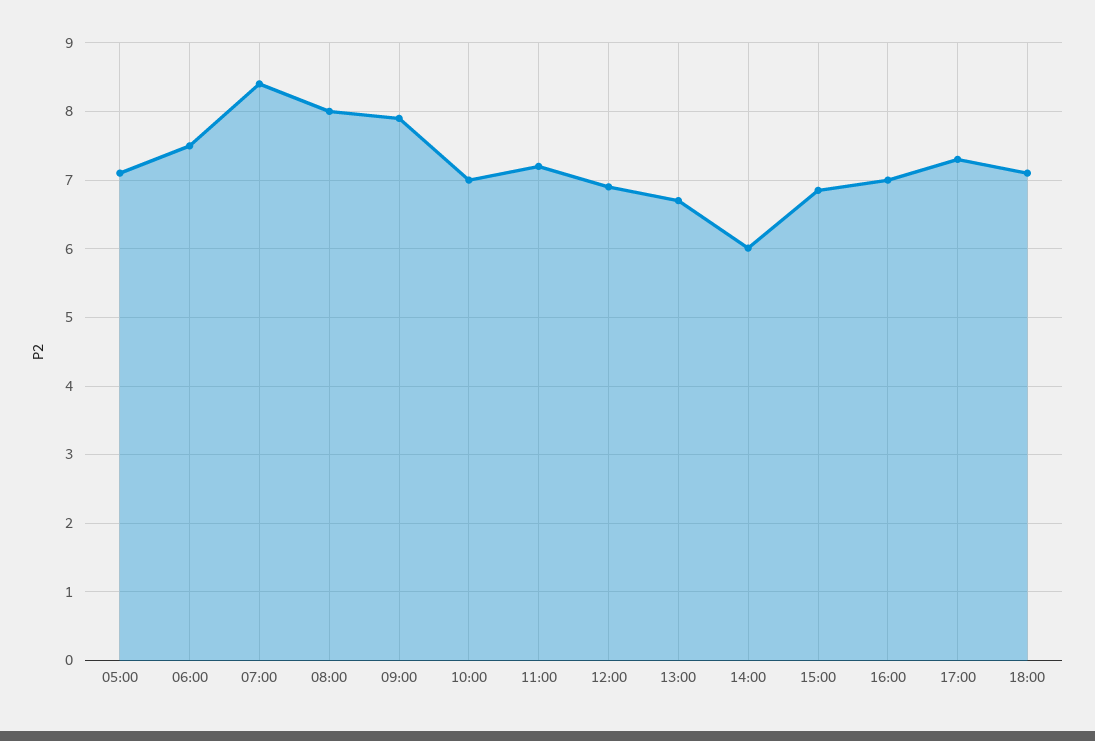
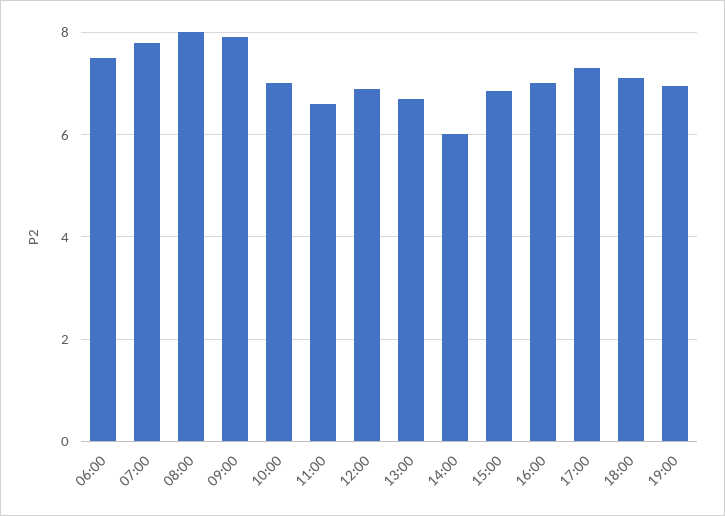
05:00: 7.1 -> none
07:00: 8.4 -> 7.8
11:00: 7.2 -> 6.6
19:00: none -> 7

